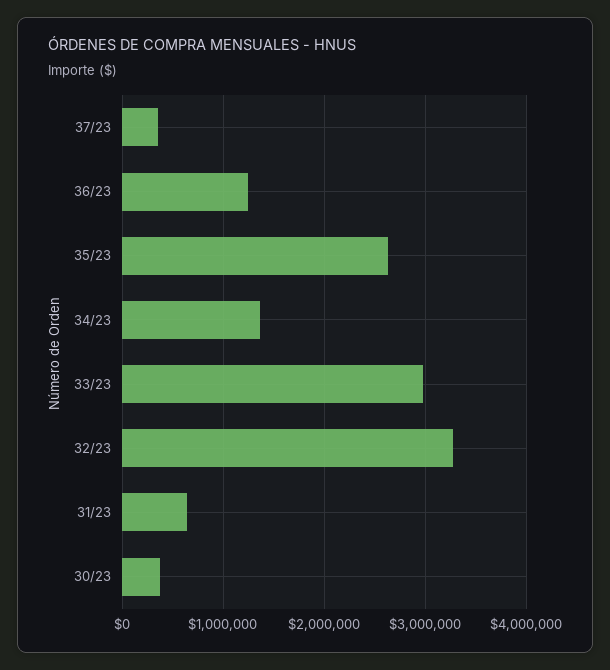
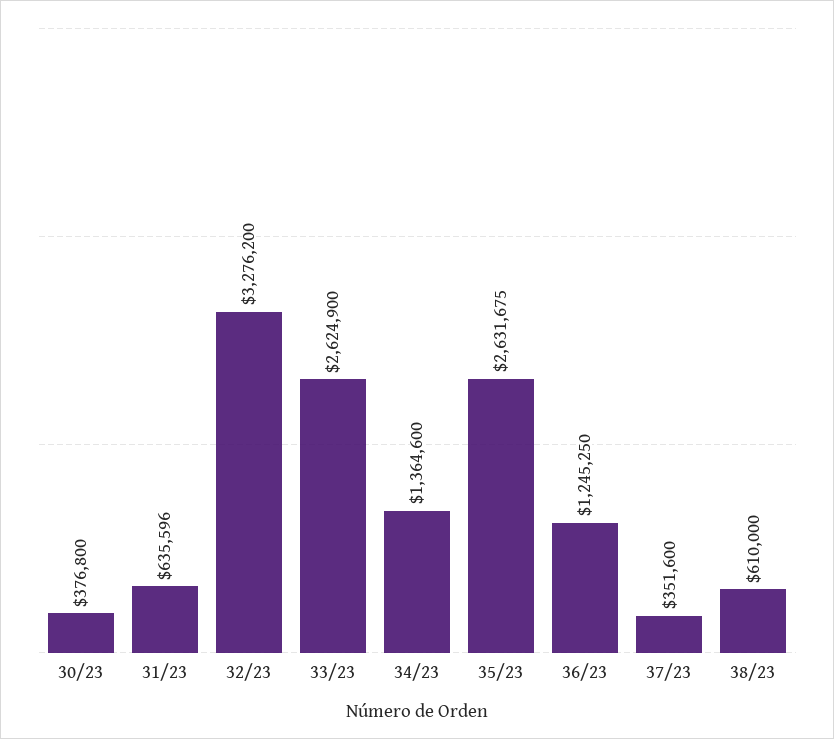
33/23: 3000000 -> 2624900
38/23: none -> 610000

